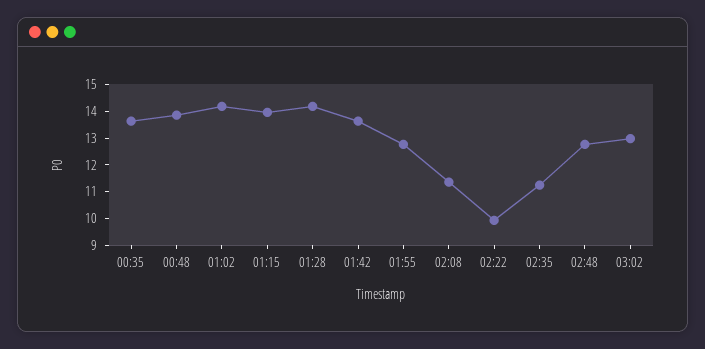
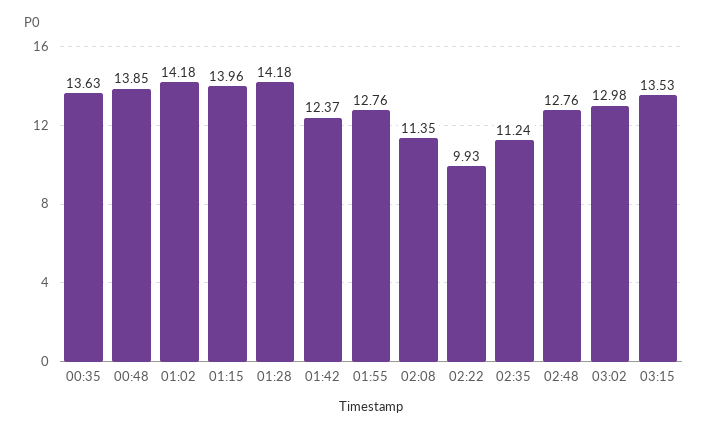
01:42: 13.5 -> 12.37
03:15: none -> 13.53

